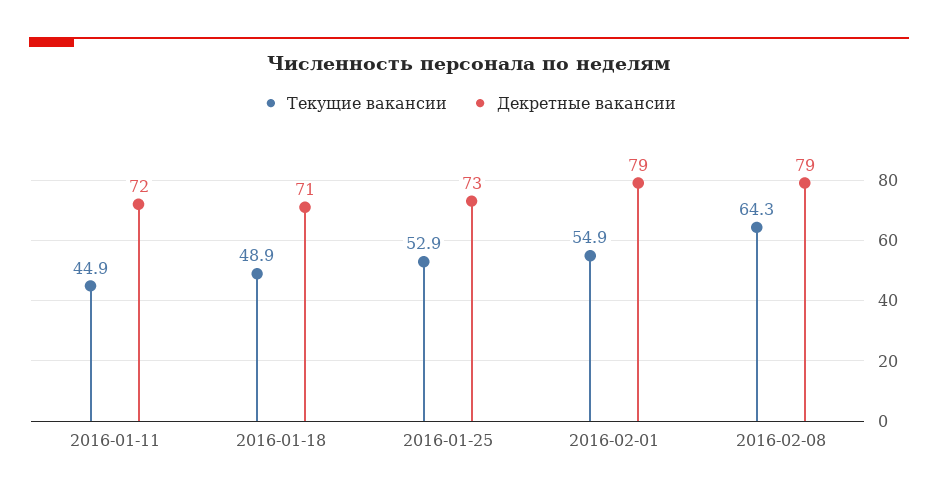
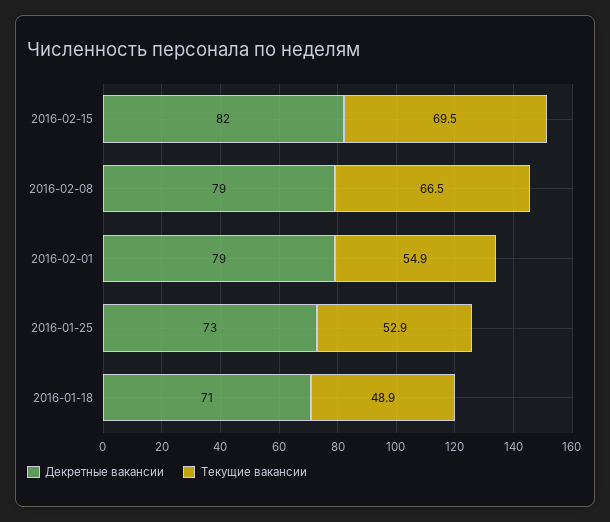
Текущие вакансии, 2016-01-11: 44.9 -> none
Декретные вакансии, 2016-01-11: 72 -> none
Текущие вакансии, 2016-02-08: 64.3 -> 66.5
Декретные вакансии, 2016-02-15: none -> 82
Текущие вакансии, 2016-02-15: none -> 69.5

